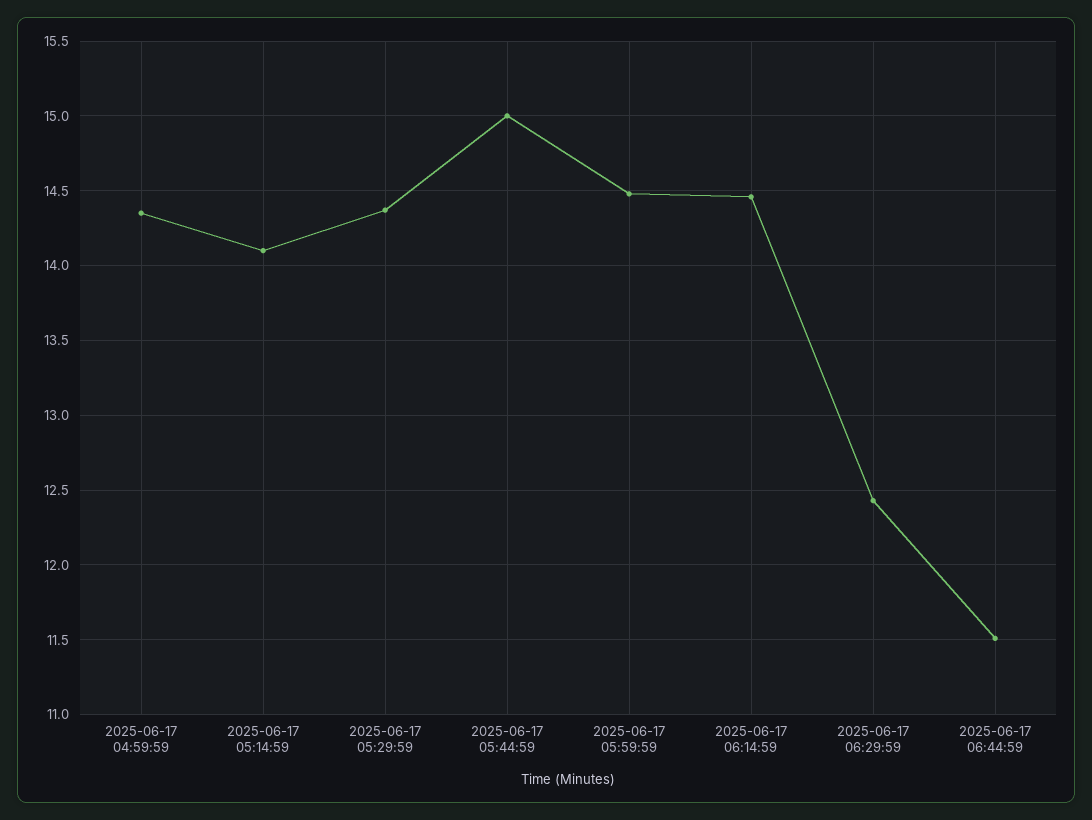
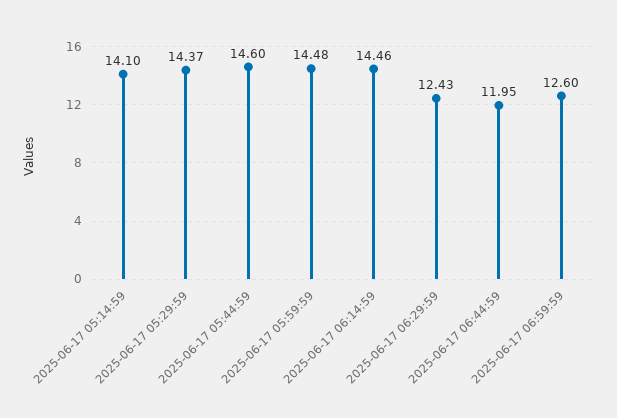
2025-06-17 04:59:59: 14.35 -> none
2025-06-17 05:44:59: 15 -> 14.6
2025-06-17 06:44:59: 11.5 -> 11.95
2025-06-17 06:59:59: none -> 12.6

